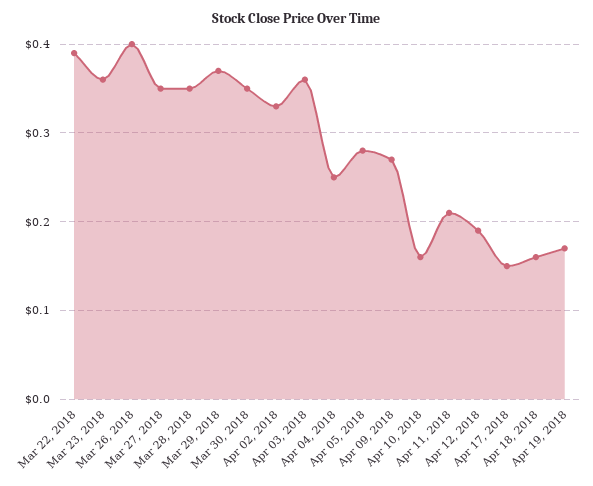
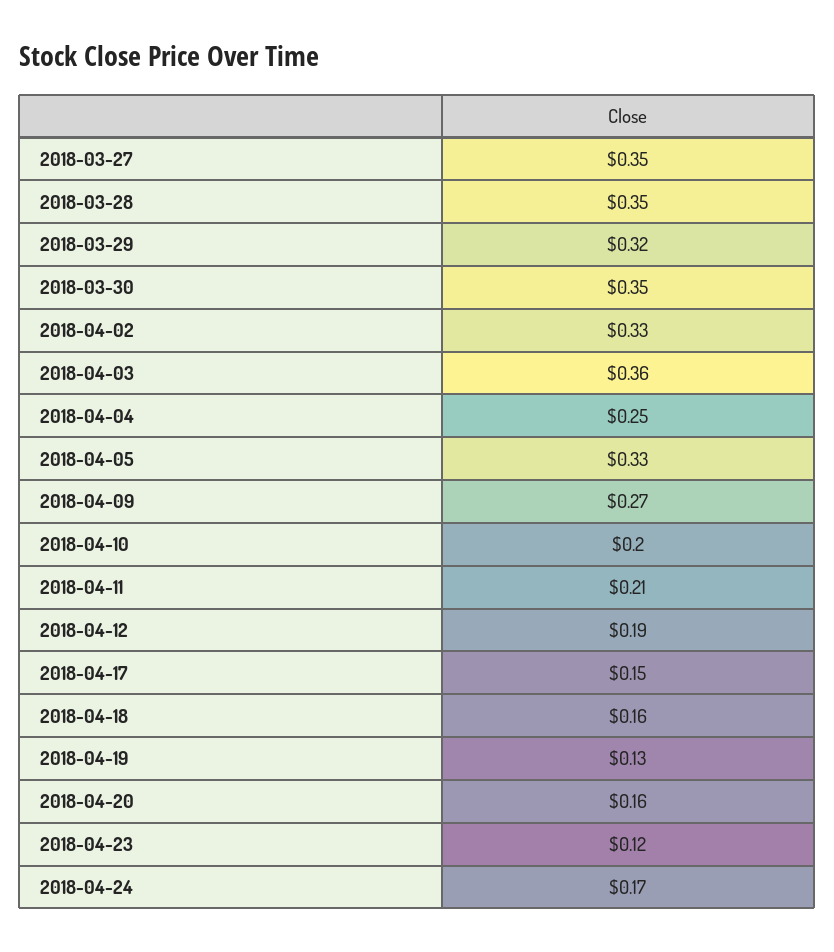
Mar 22, 2018: 0.39 -> none
Mar 23, 2018: 0.36 -> none
Mar 26, 2018: 0.4 -> none
Mar 29, 2018: 0.37 -> 0.32
Apr 05, 2018: 0.28 -> 0.33
Apr 10, 2018: 0.16 -> 0.2
Apr 19, 2018: 0.17 -> 0.13
2018-04-20: none -> 0.16
2018-04-23: none -> 0.12
2018-04-24: none -> 0.17

